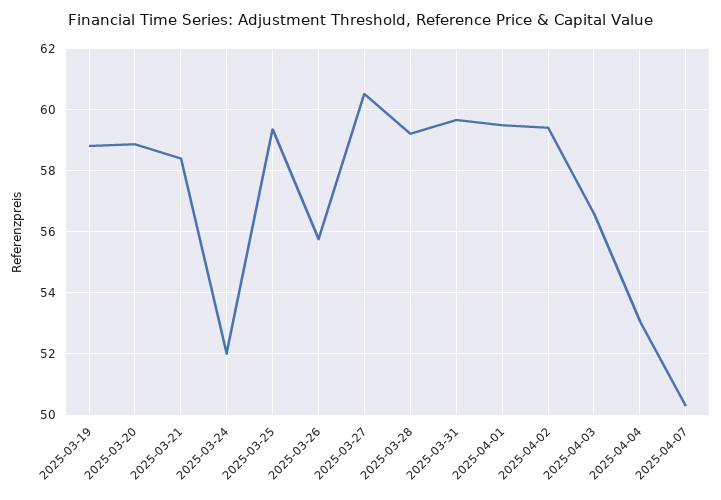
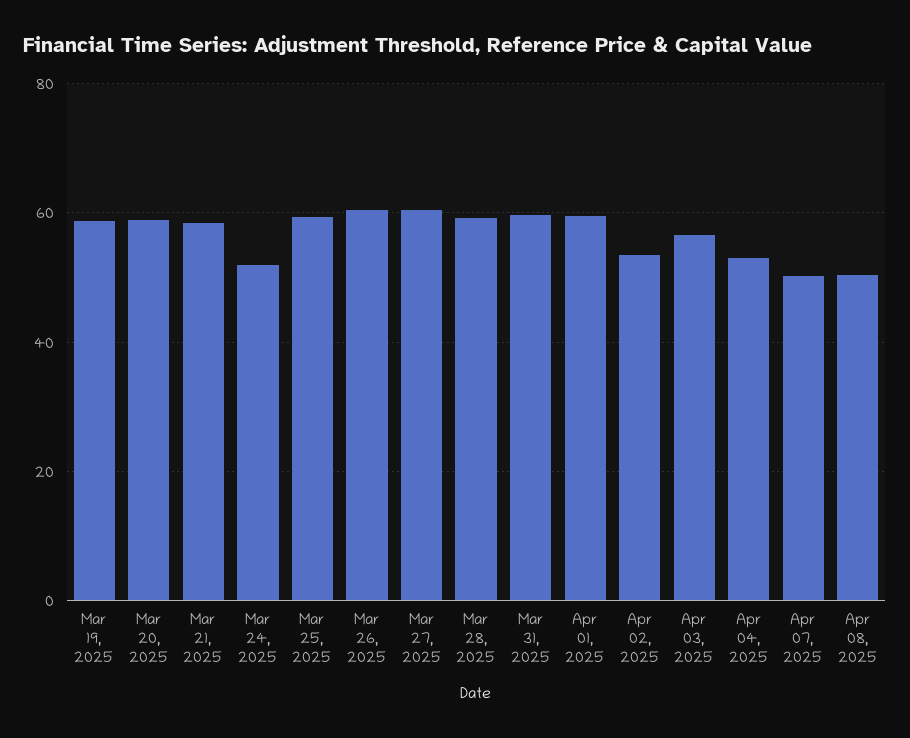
2025-03-26: 55.8 -> 60
2025-04-02: 59.4 -> 54
Apr 08, 2025: none -> 50

